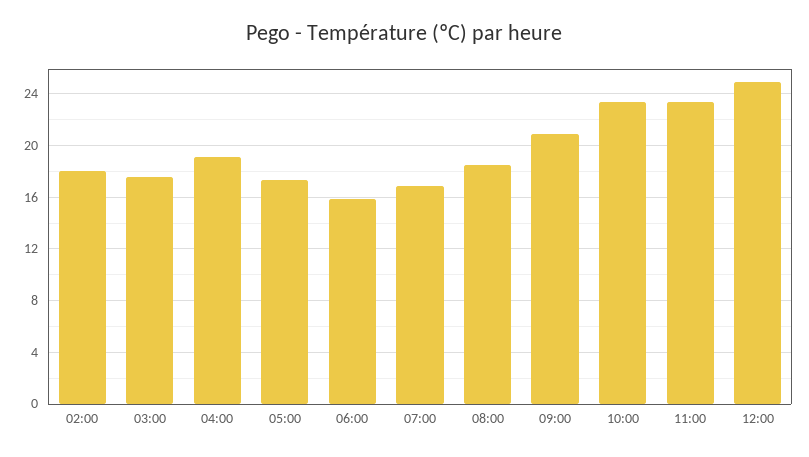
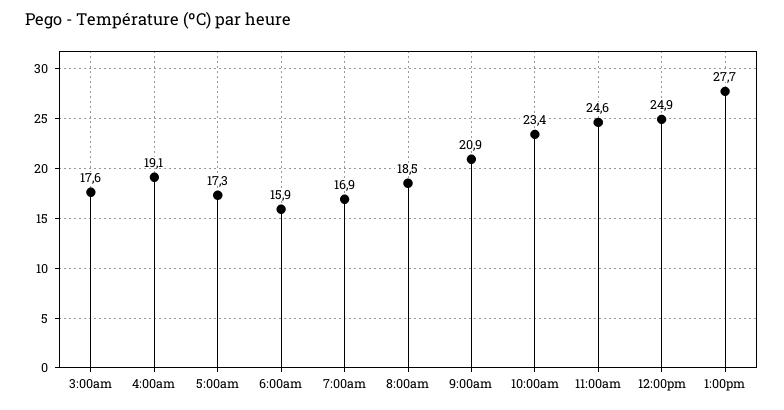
02:00: 18 -> none
11:00: 23.5 -> 24.6
1:00pm: none -> 27.7

